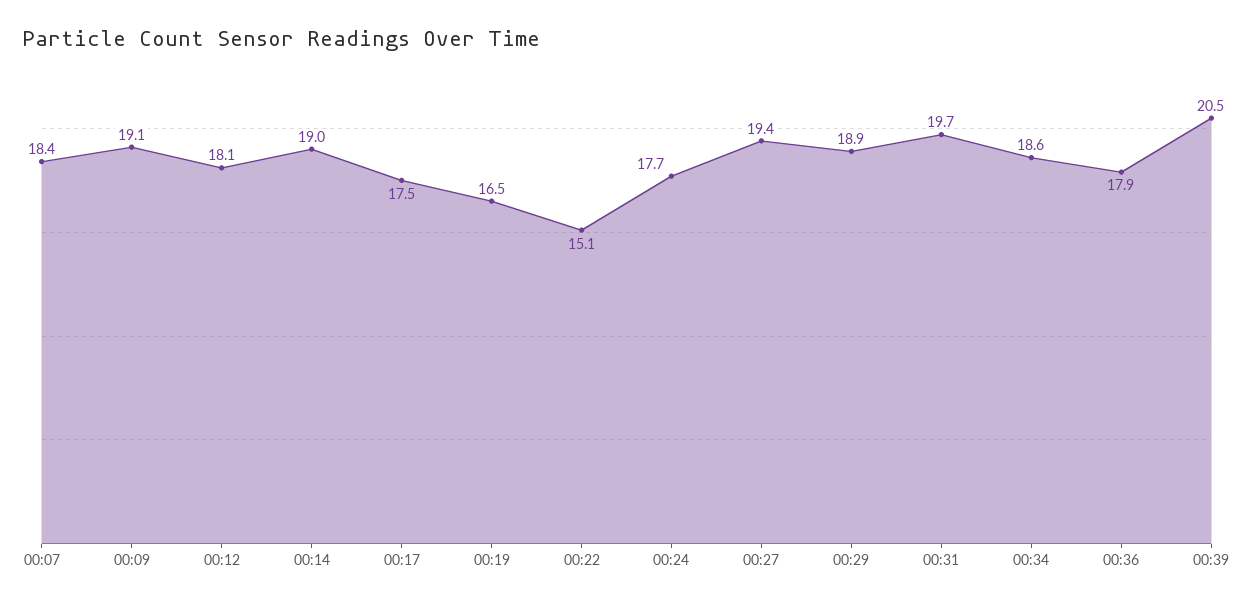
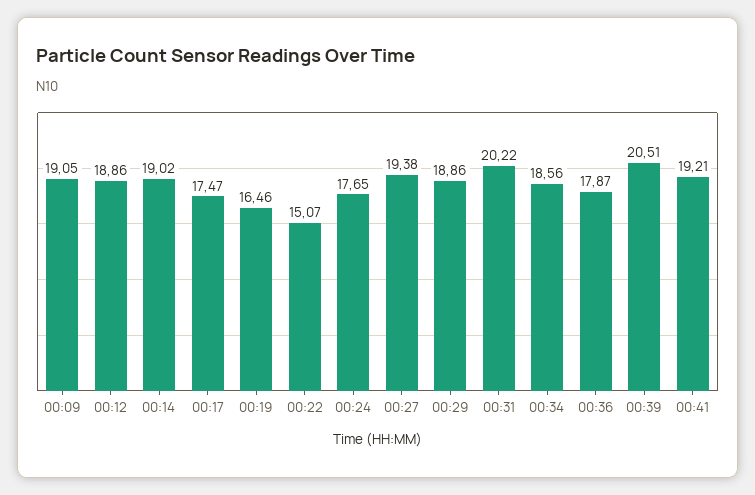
00:07: 18.4 -> none
00:12: 18.1 -> 18.86
00:31: 19.7 -> 20.22
00:41: none -> 19.21

